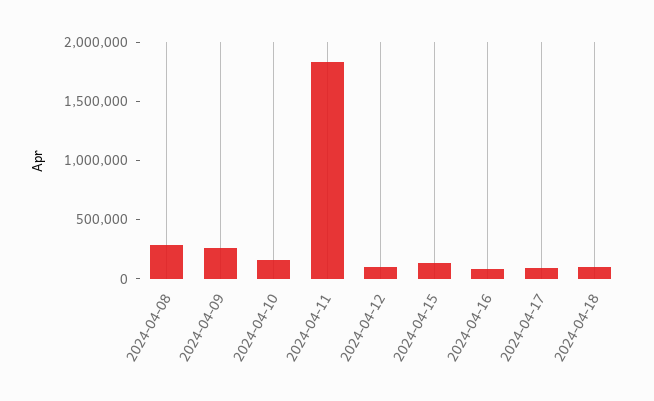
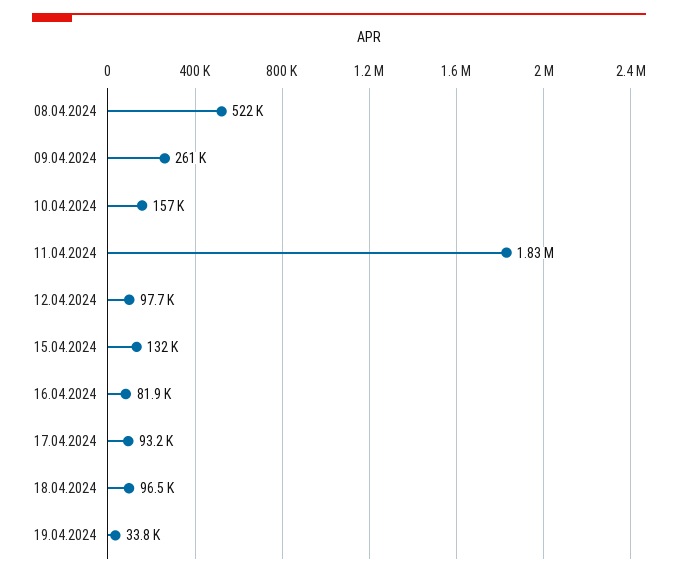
2024-04-08: 300000 -> 522000
19.04.2024: none -> 33800

